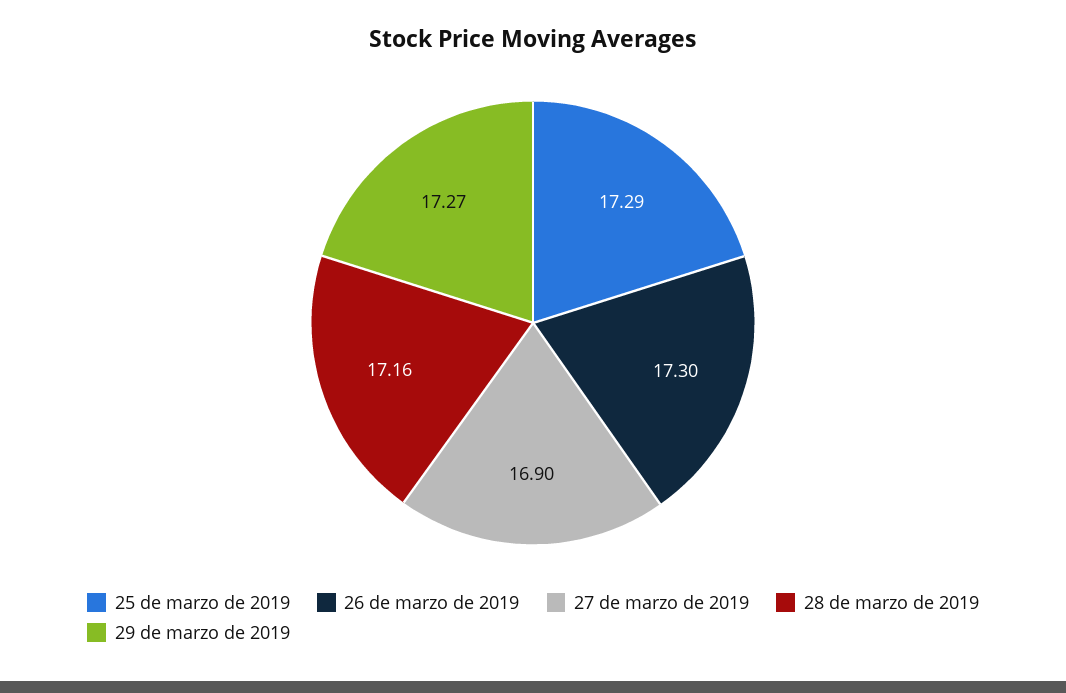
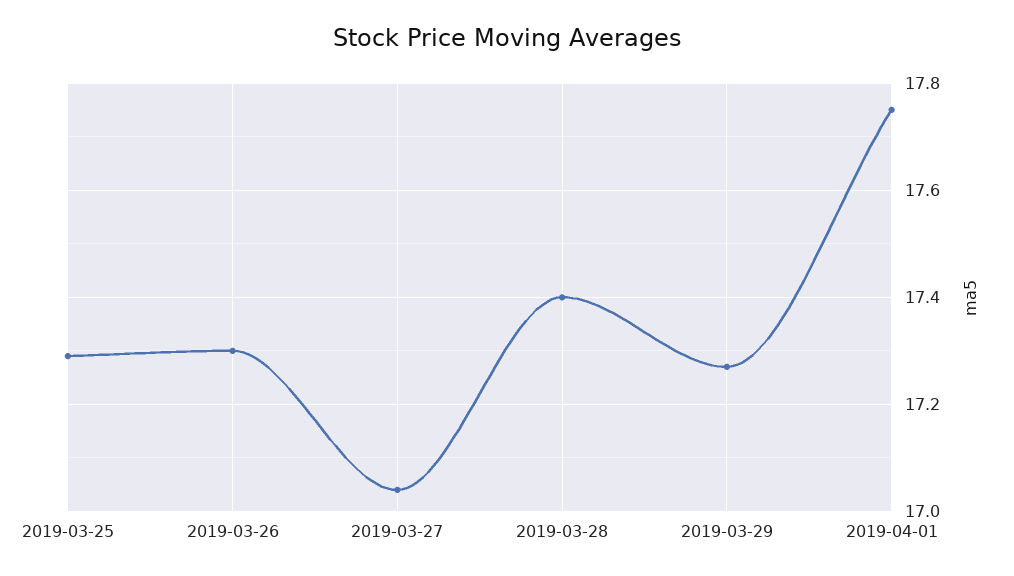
27 de marzo de 2019: 16.9 -> 17.05
28 de marzo de 2019: 17.16 -> 17.4
2019-04-01: none -> 17.75

